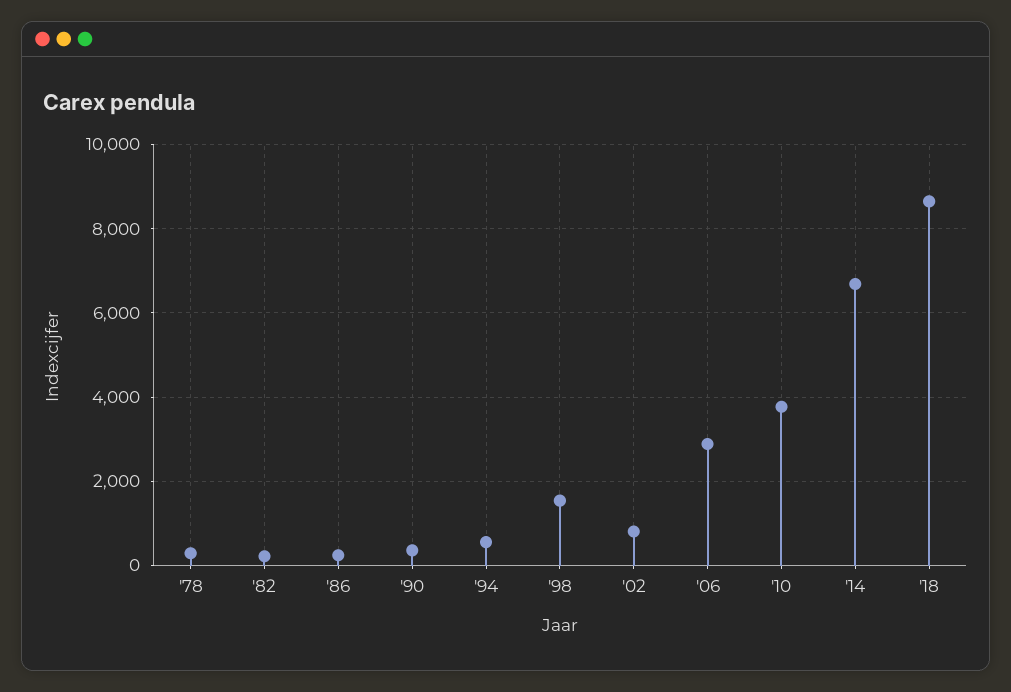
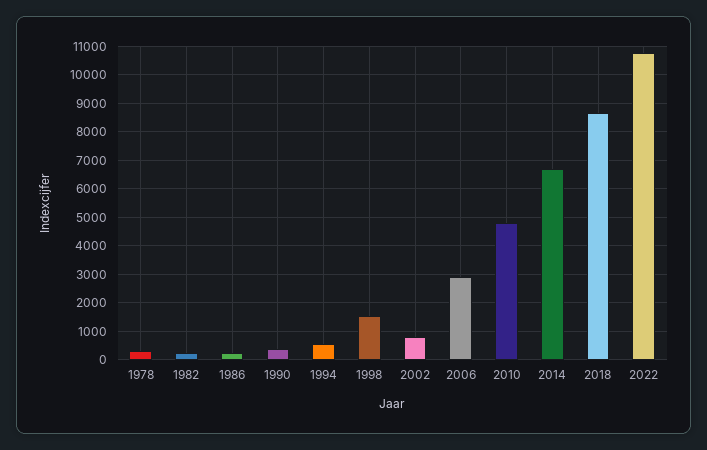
'10: 3800 -> 4750
2022: none -> 10750

